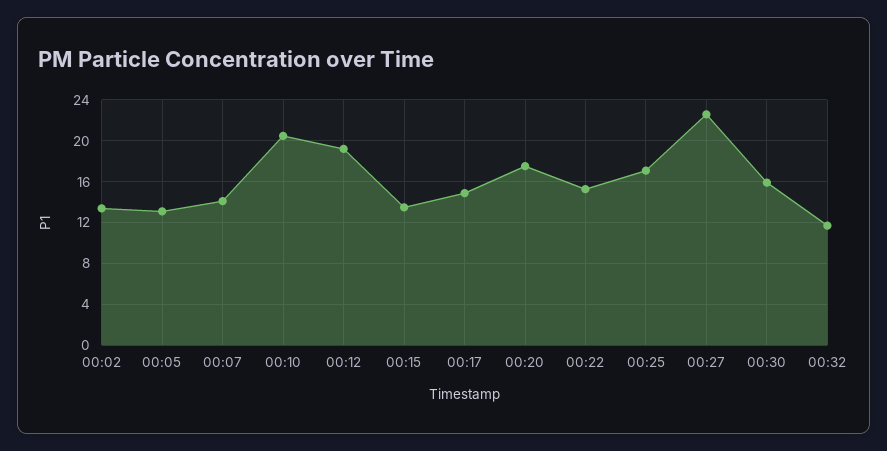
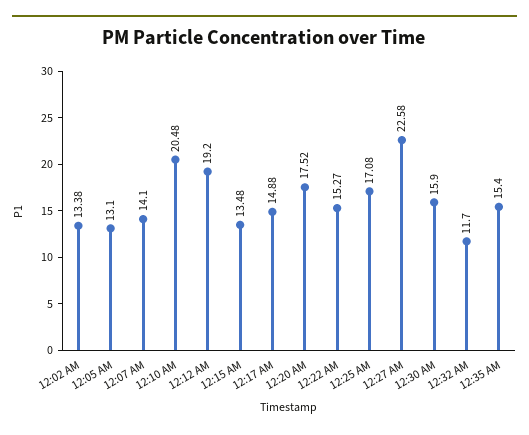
12:35 AM: none -> 15.4

